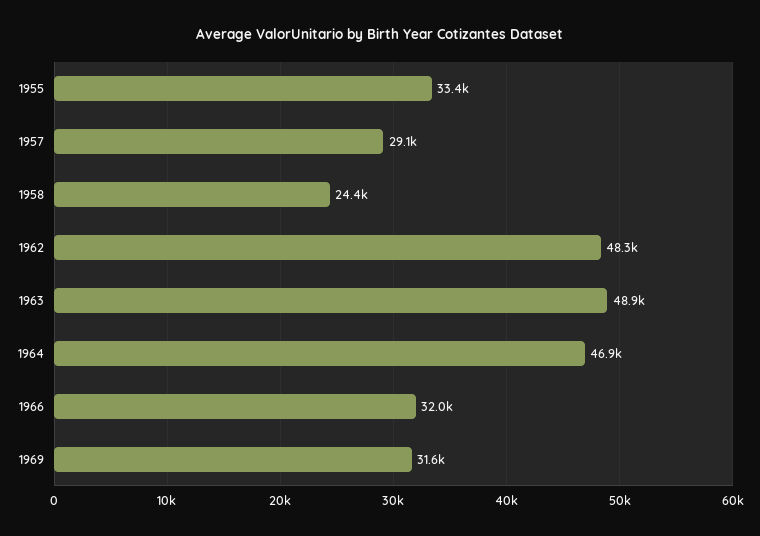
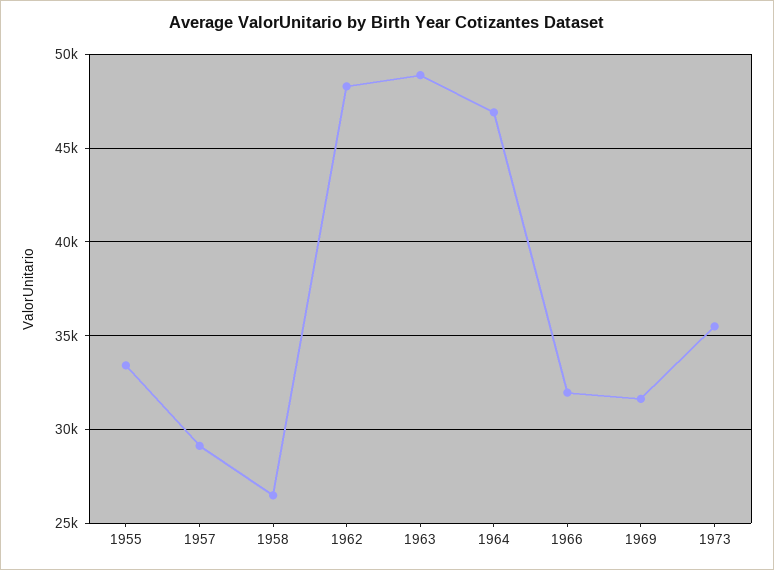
1958: 24400 -> 26500
1973: none -> 35500

